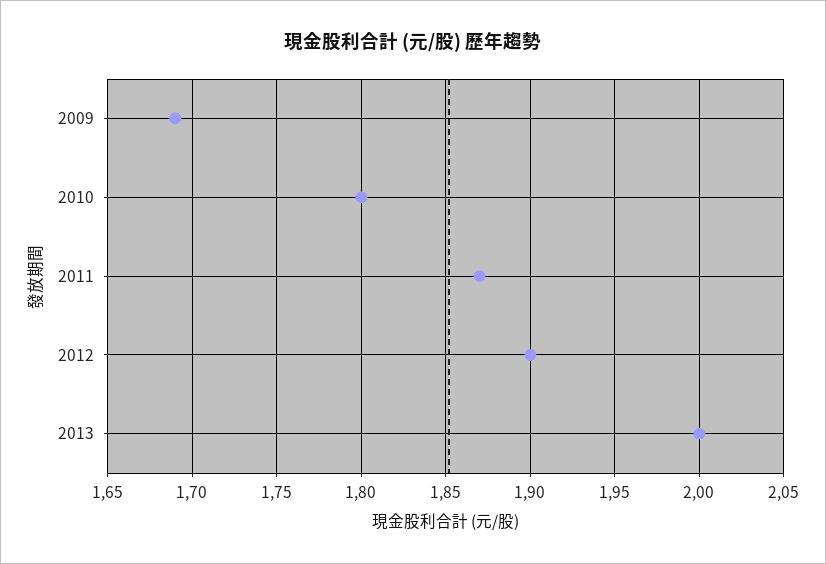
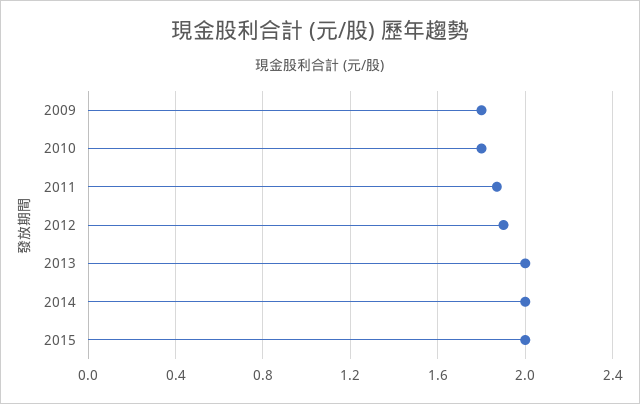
2009: 1.69 -> 1.8
2014: none -> 2
2015: none -> 2

